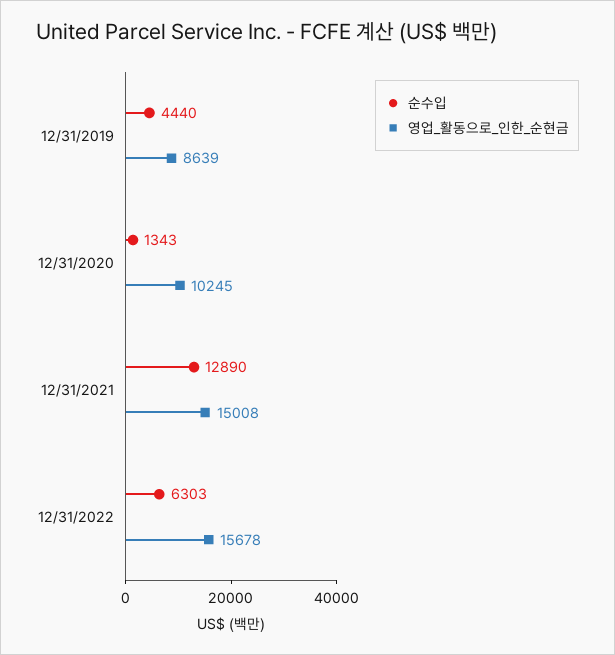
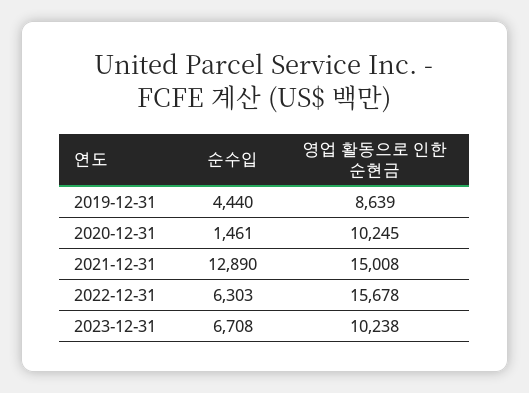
순수입, 12/31/2020: 1343 -> 1461
순수입, 2023-12-31: none -> 6708
영업_활동으로_인한_순현금, 2023-12-31: none -> 10238

